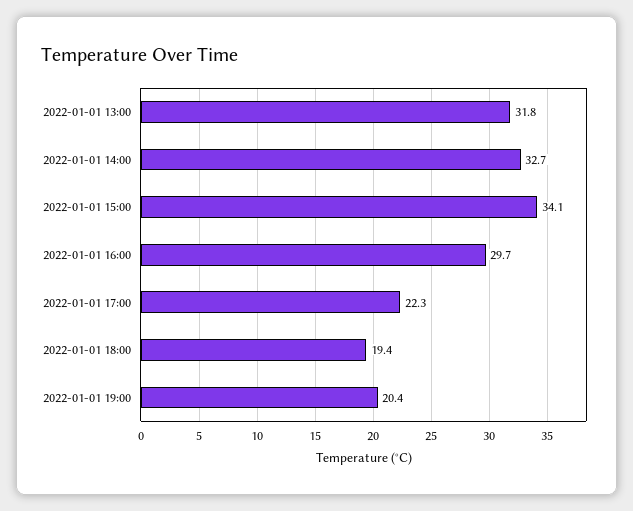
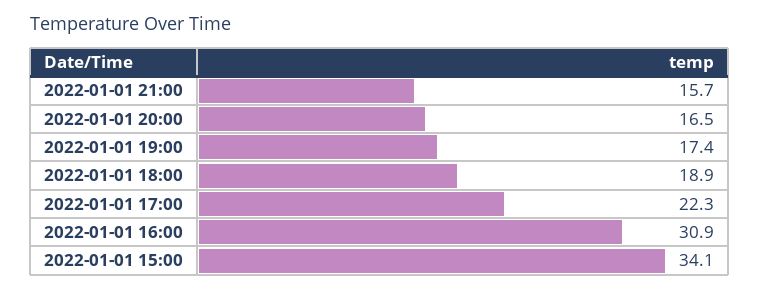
2022-01-01 13:00: 31.8 -> none
2022-01-01 14:00: 32.7 -> none
2022-01-01 16:00: 29.7 -> 30.9
2022-01-01 18:00: 19.4 -> 18.9
2022-01-01 19:00: 20.4 -> 17.4
2022-01-01 21:00: none -> 15.7
2022-01-01 20:00: none -> 16.5

